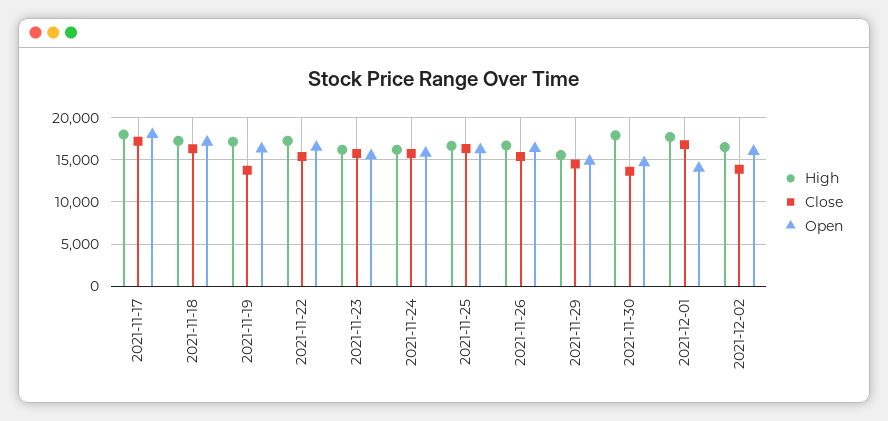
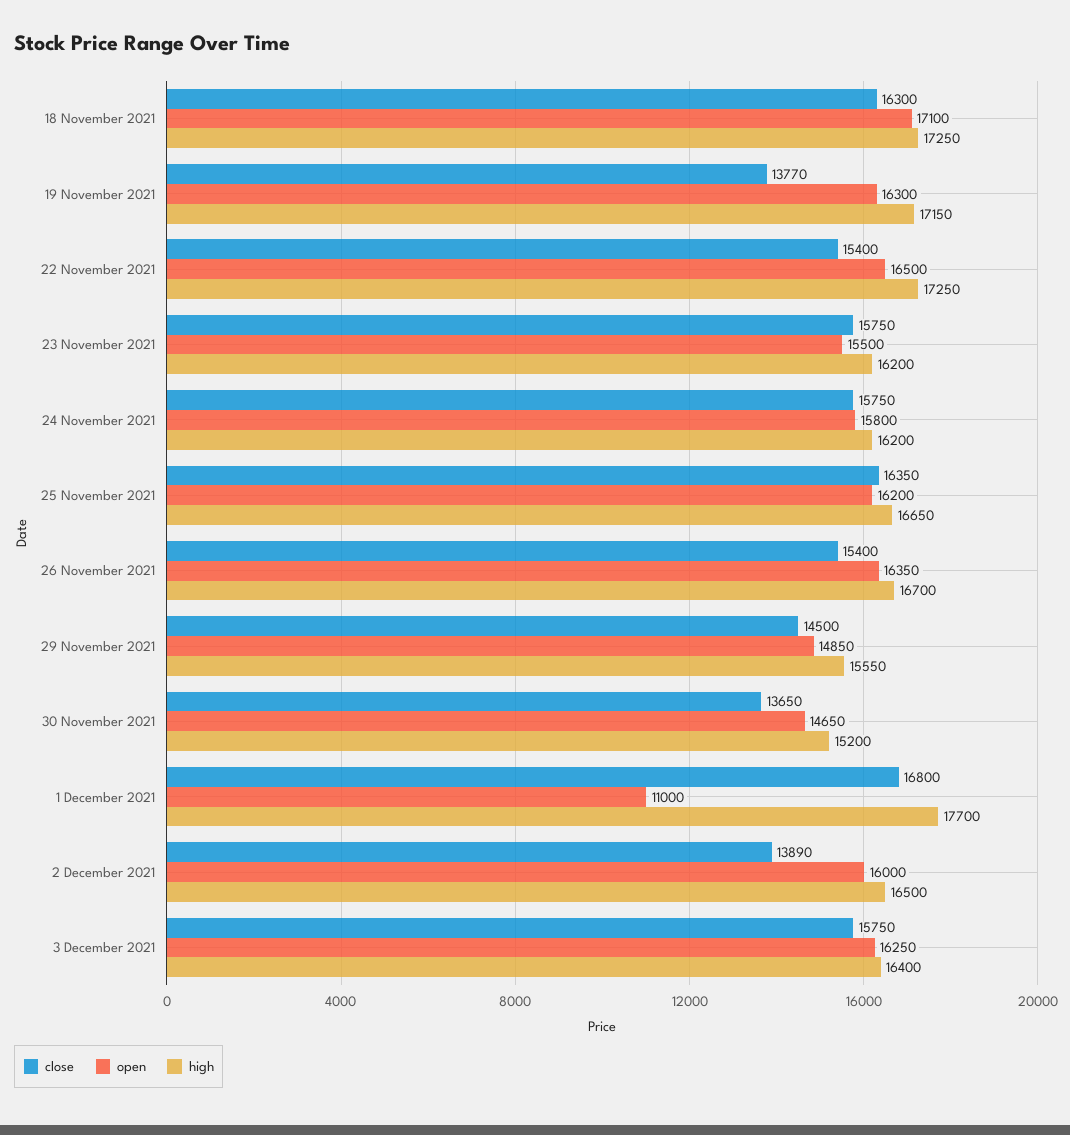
High, 2021-11-17: 18000 -> none
Close, 2021-11-17: 17000 -> none
Open, 2021-11-17: 18000 -> none
High, 2021-11-30: 18000 -> 15200
Open, 2021-12-01: 14000 -> 11000
Close, 3 December 2021: none -> 15750
Open, 3 December 2021: none -> 16250
High, 3 December 2021: none -> 16400

